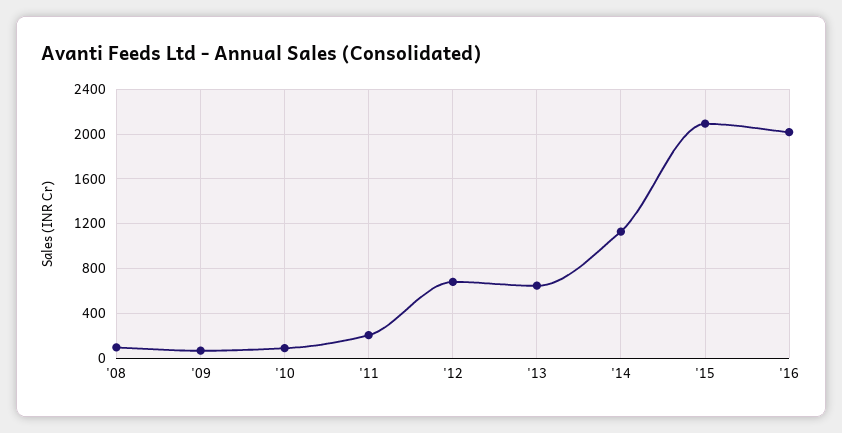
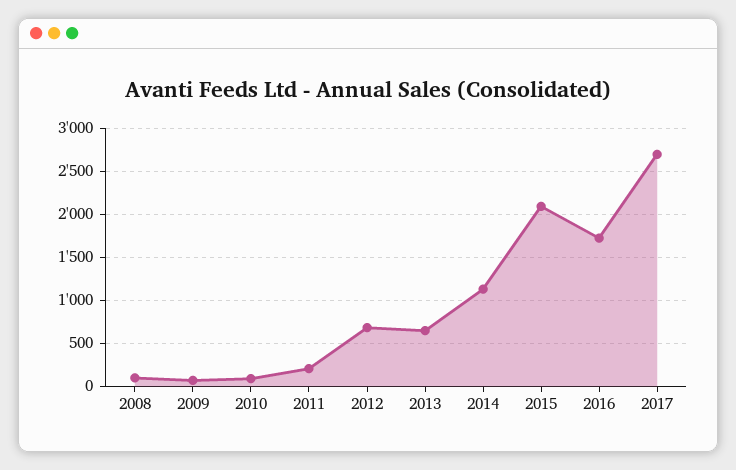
'16: 2000 -> 1700
2017: none -> 2700

